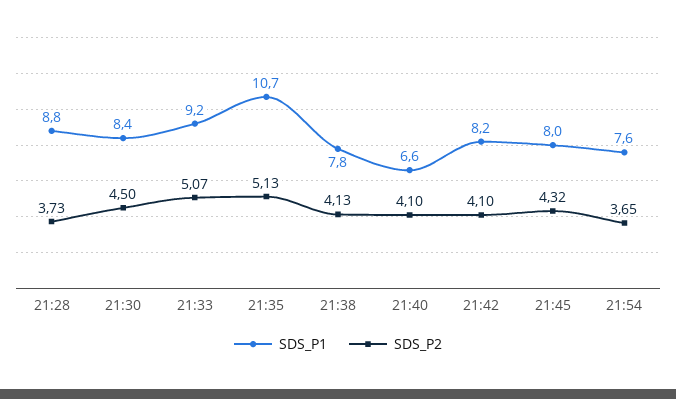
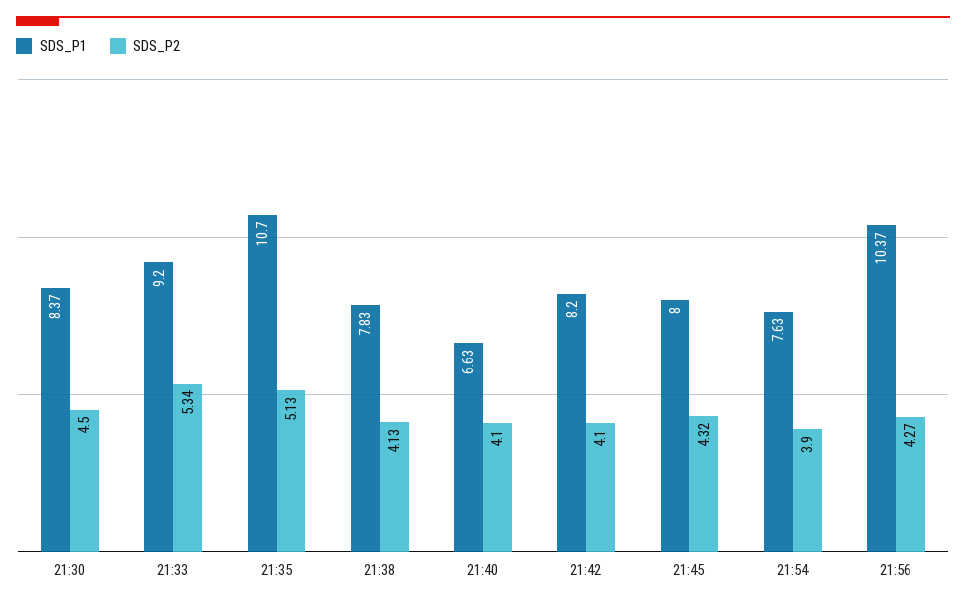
SDS_P1, 21:28: 8.8 -> none
SDS_P2, 21:28: 3.73 -> none
SDS_P2, 21:33: 5.07 -> 5.34
SDS_P2, 21:54: 3.65 -> 3.9
SDS_P1, 21:56: none -> 10.37
SDS_P2, 21:56: none -> 4.27

